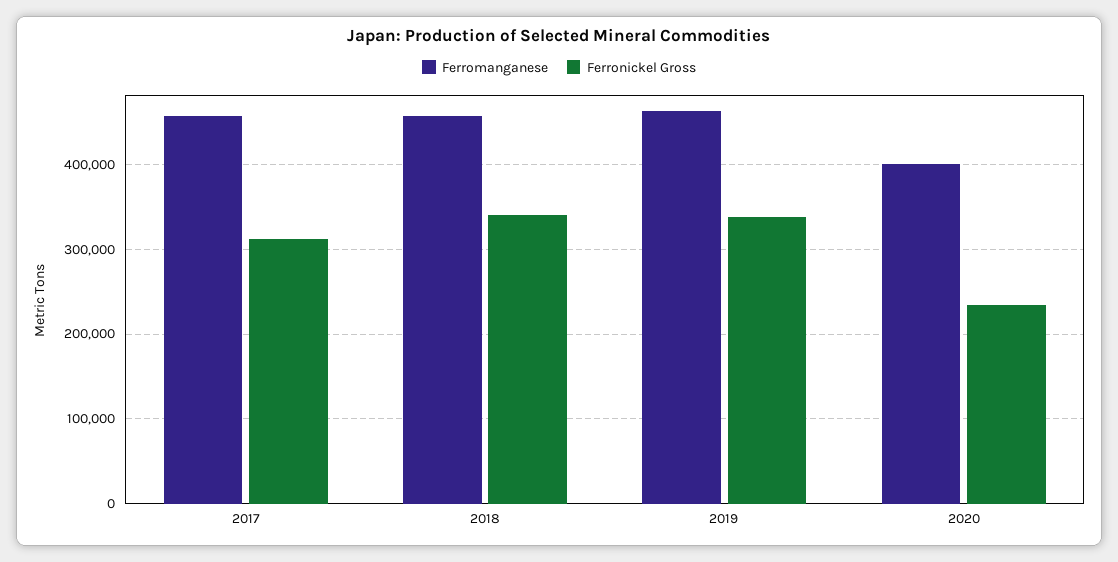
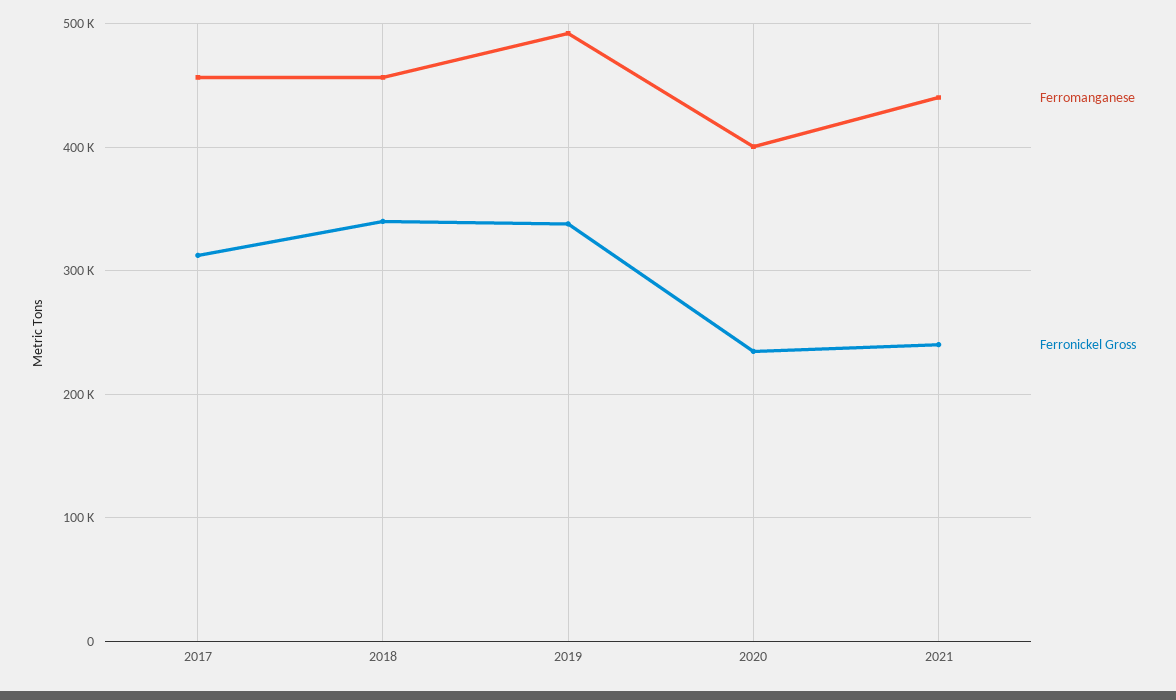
Ferromanganese, 2019: 460000 -> 490000
Ferromanganese, 2021: none -> 440000
Ferronickel Gross, 2021: none -> 240000

